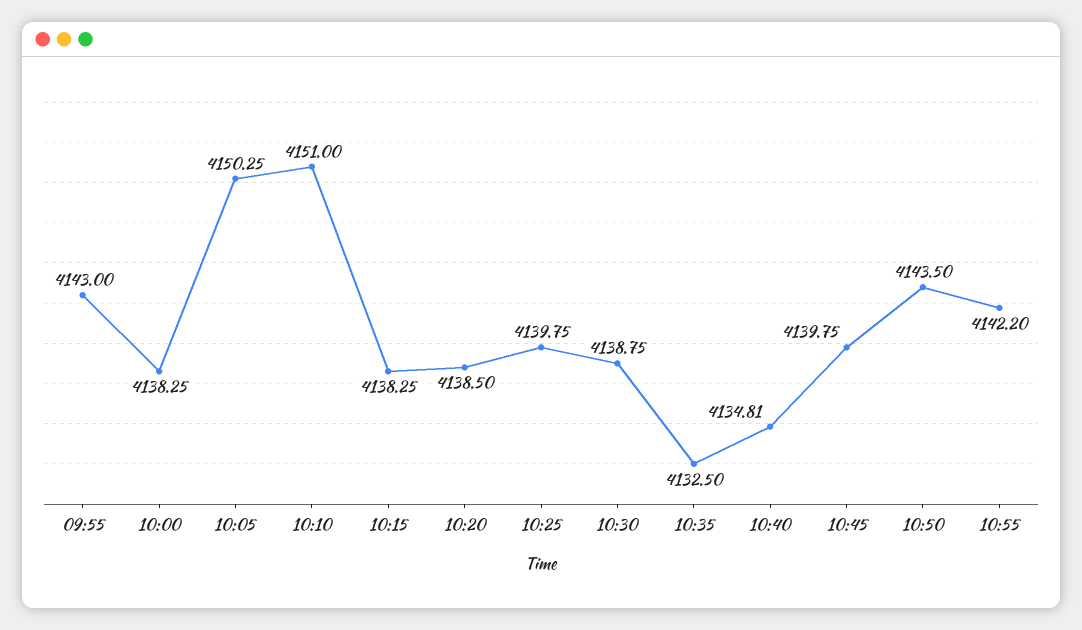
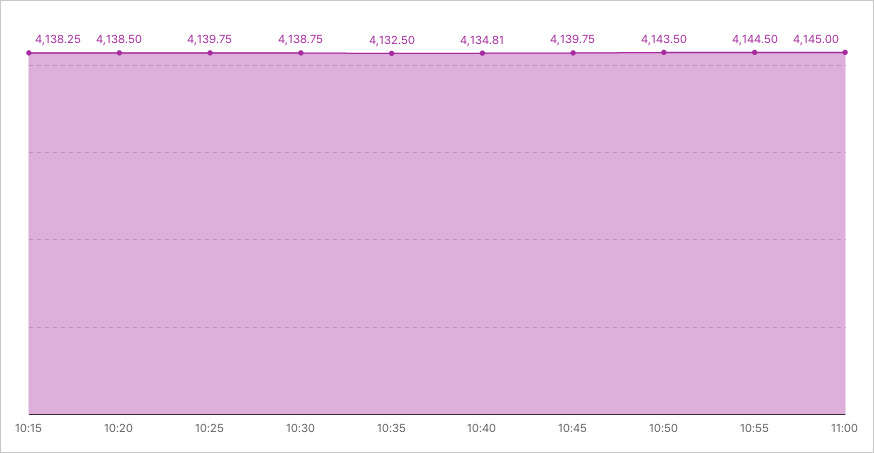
09:55: 4143 -> none
10:00: 4138.25 -> none
10:05: 4150.25 -> none
10:10: 4151 -> none
10:55: 4142.2 -> 4144.5
11:00: none -> 4145

